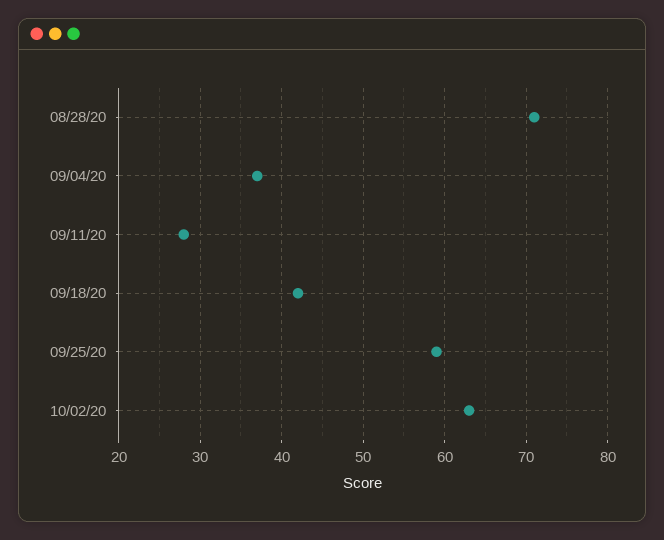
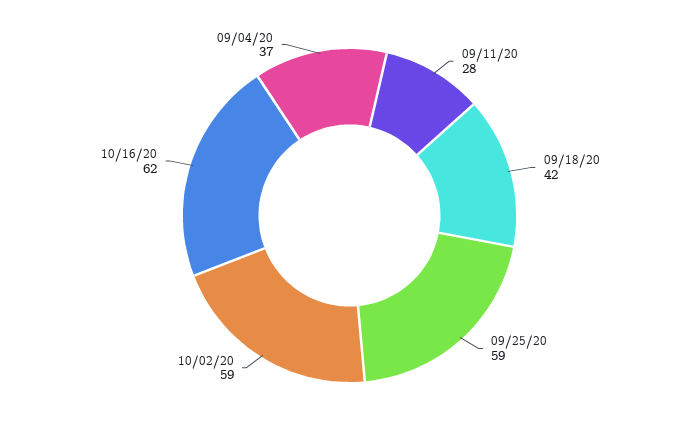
08/28/20: 71 -> none
10/02/20: 63 -> 59
10/16/20: none -> 62

